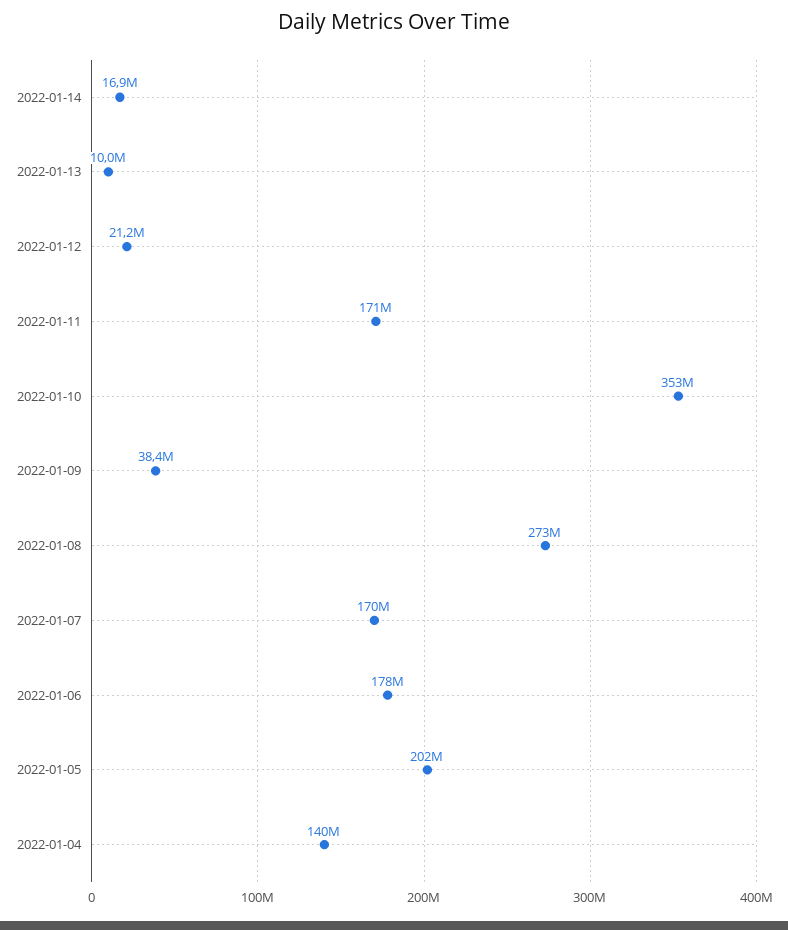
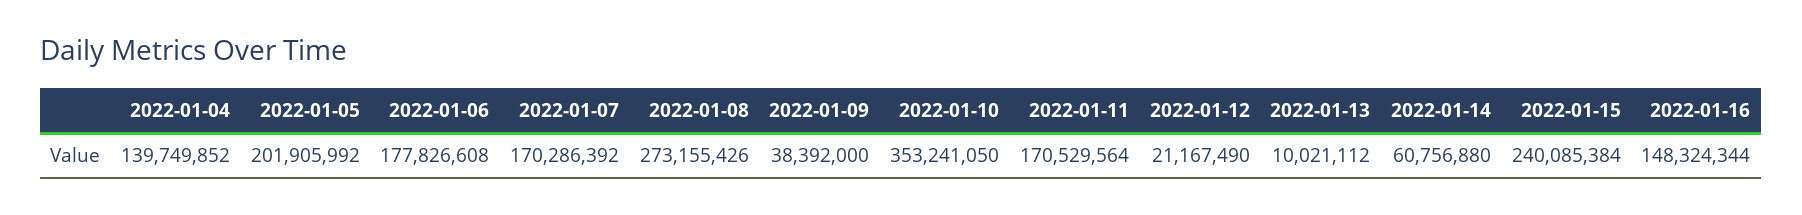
2022-01-14: 16900000 -> 60756880
2022-01-15: none -> 240085384
2022-01-16: none -> 148324344

